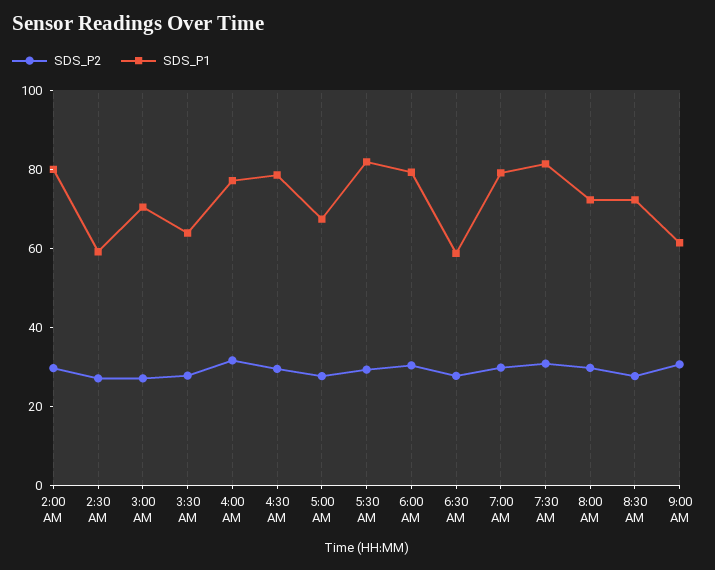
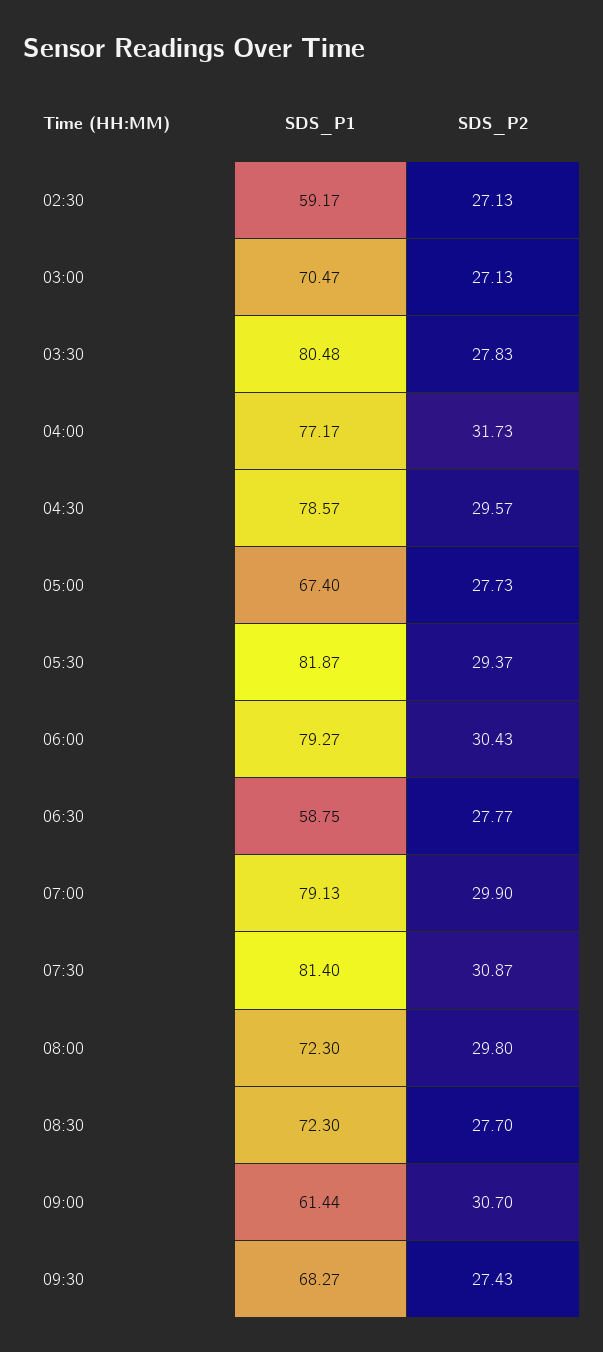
SDS_P2, 2:00 AM: 30 -> none
SDS_P1, 2:00 AM: 80 -> none
SDS_P1, 3:30 AM: 65 -> 80.48
SDS_P1, 09:30: none -> 68.27
SDS_P2, 09:30: none -> 27.43

